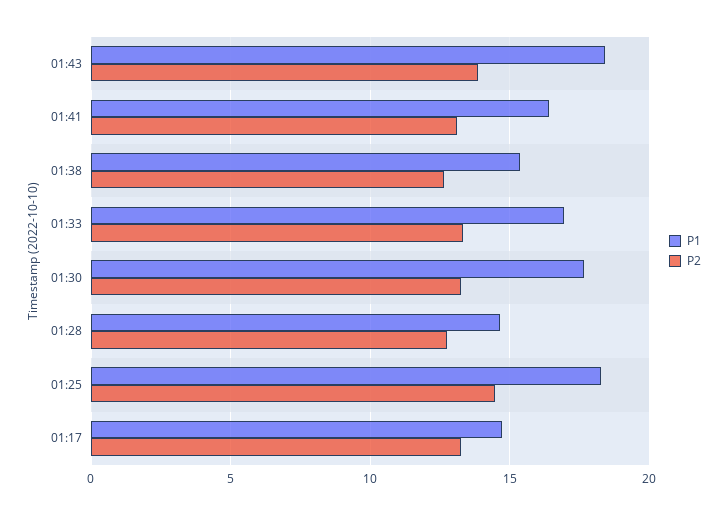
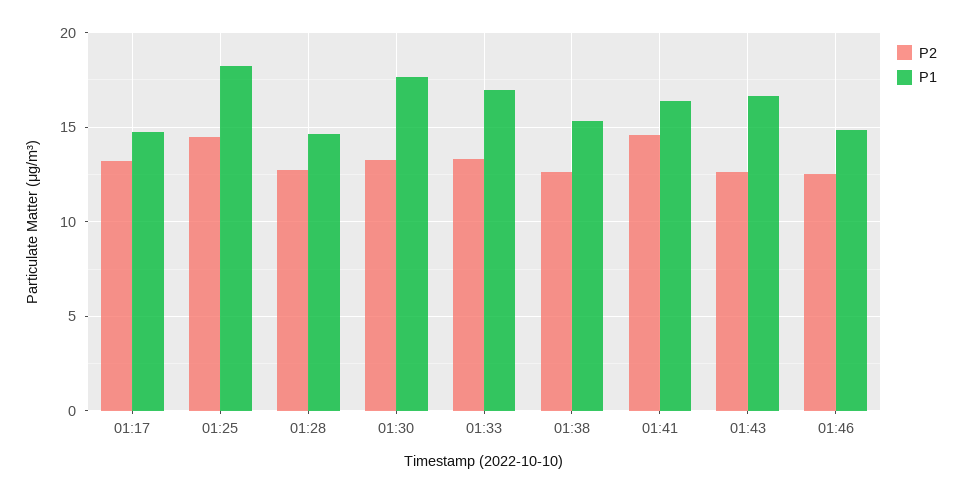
P1, 01:43: 18.5 -> 16.5
P2, 01:43: 14 -> 12.5
P2, 01:41: 13 -> 14.5
P2, 01:46: none -> 12.5
P1, 01:46: none -> 15

